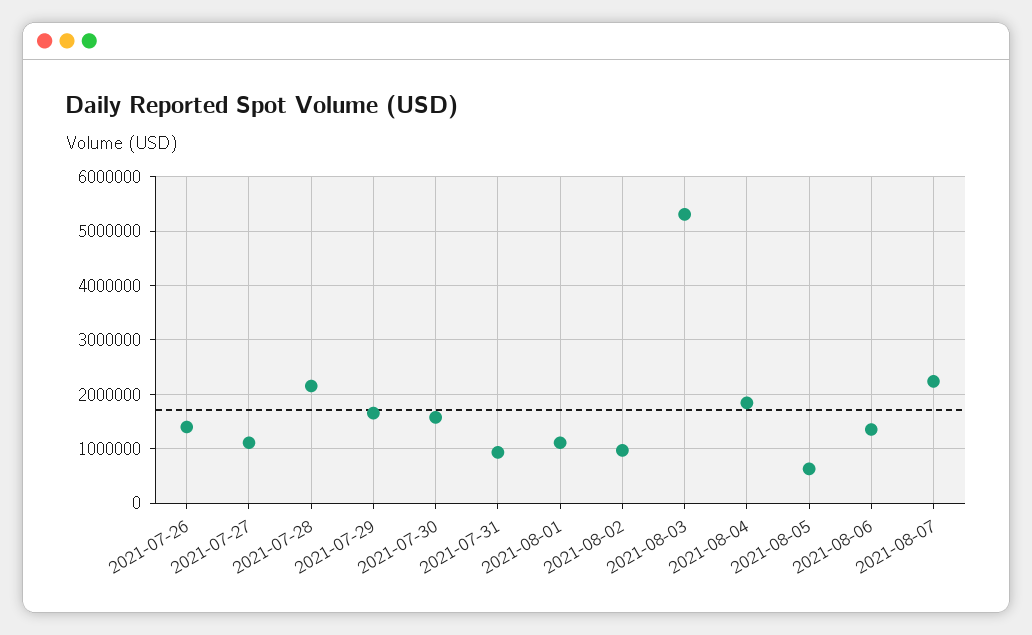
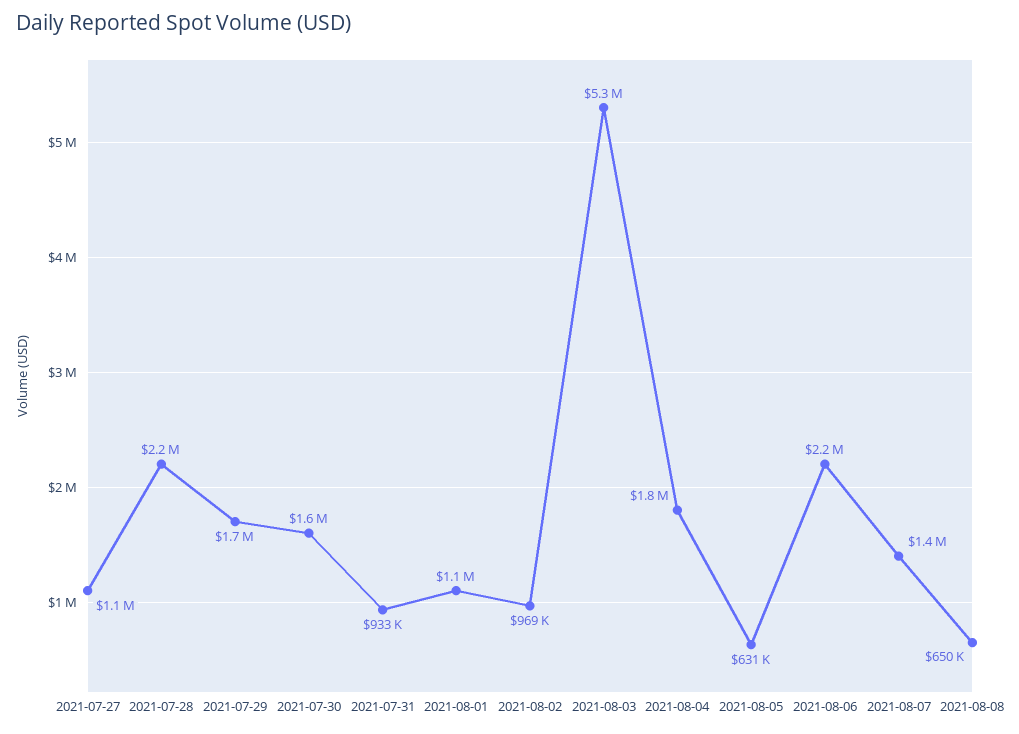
2021-07-26: 1400000 -> none
2021-08-06: 1400000 -> 2200000
2021-08-07: 2200000 -> 1400000
2021-08-08: none -> 650000

